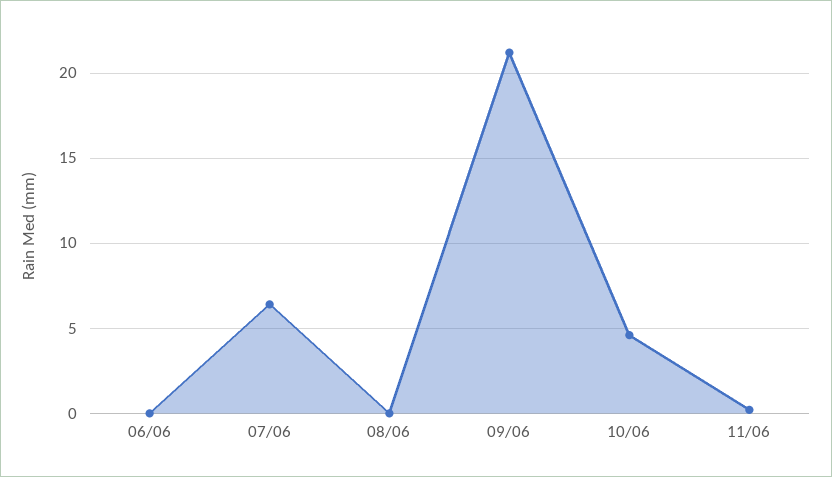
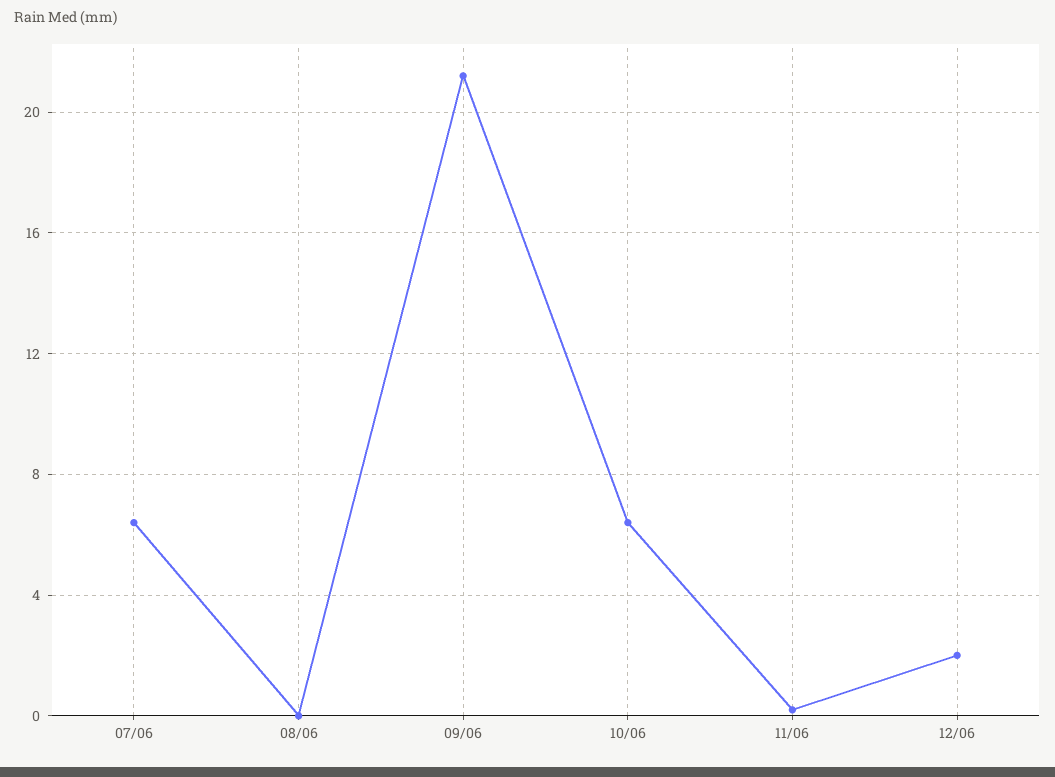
06/06: 0 -> none
10/06: 4.5 -> 6.5
12/06: none -> 2

